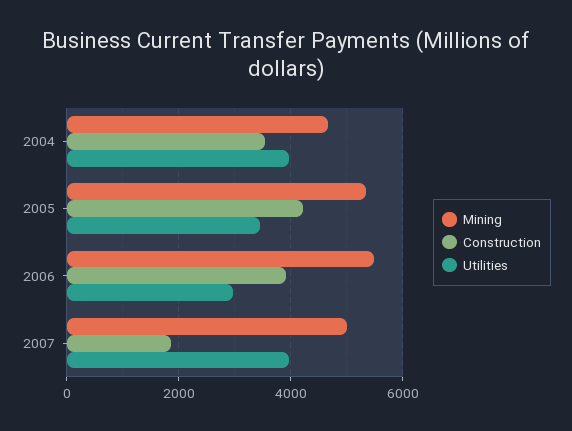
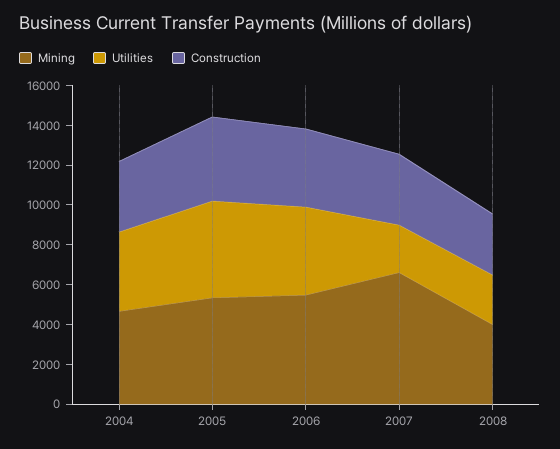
Utilities, 2005: 3400 -> 5000
Utilities, 2006: 3000 -> 4500
Mining, 2007: 5000 -> 6500
Construction, 2007: 1800 -> 3500
Utilities, 2007: 4000 -> 2500
Mining, 2008: none -> 4000
Utilities, 2008: none -> 2500
Construction, 2008: none -> 3000

